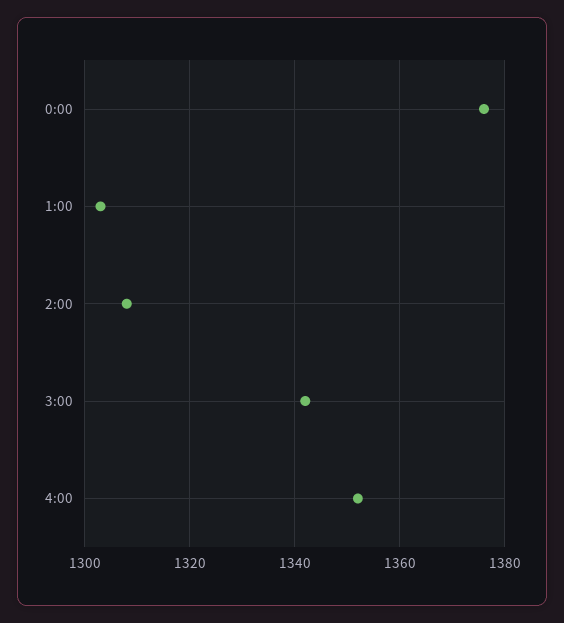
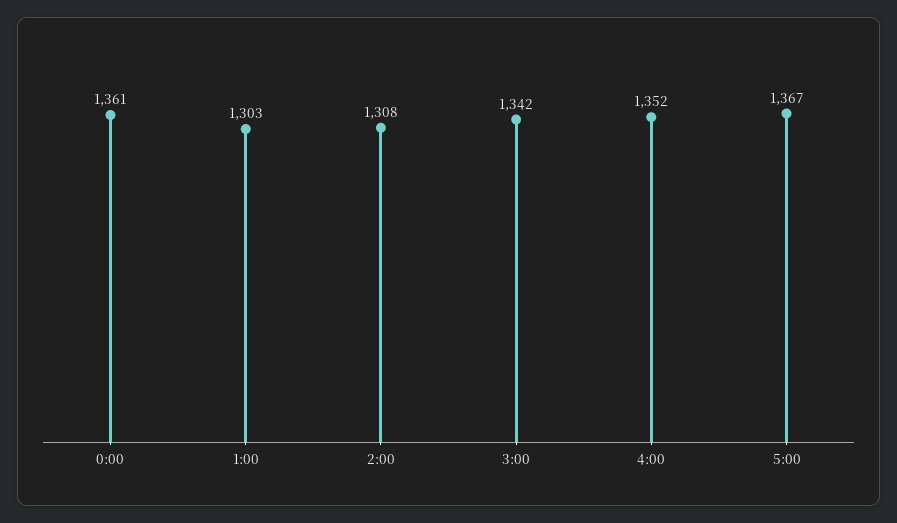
0:00: 1375 -> 1361
5:00: none -> 1367

